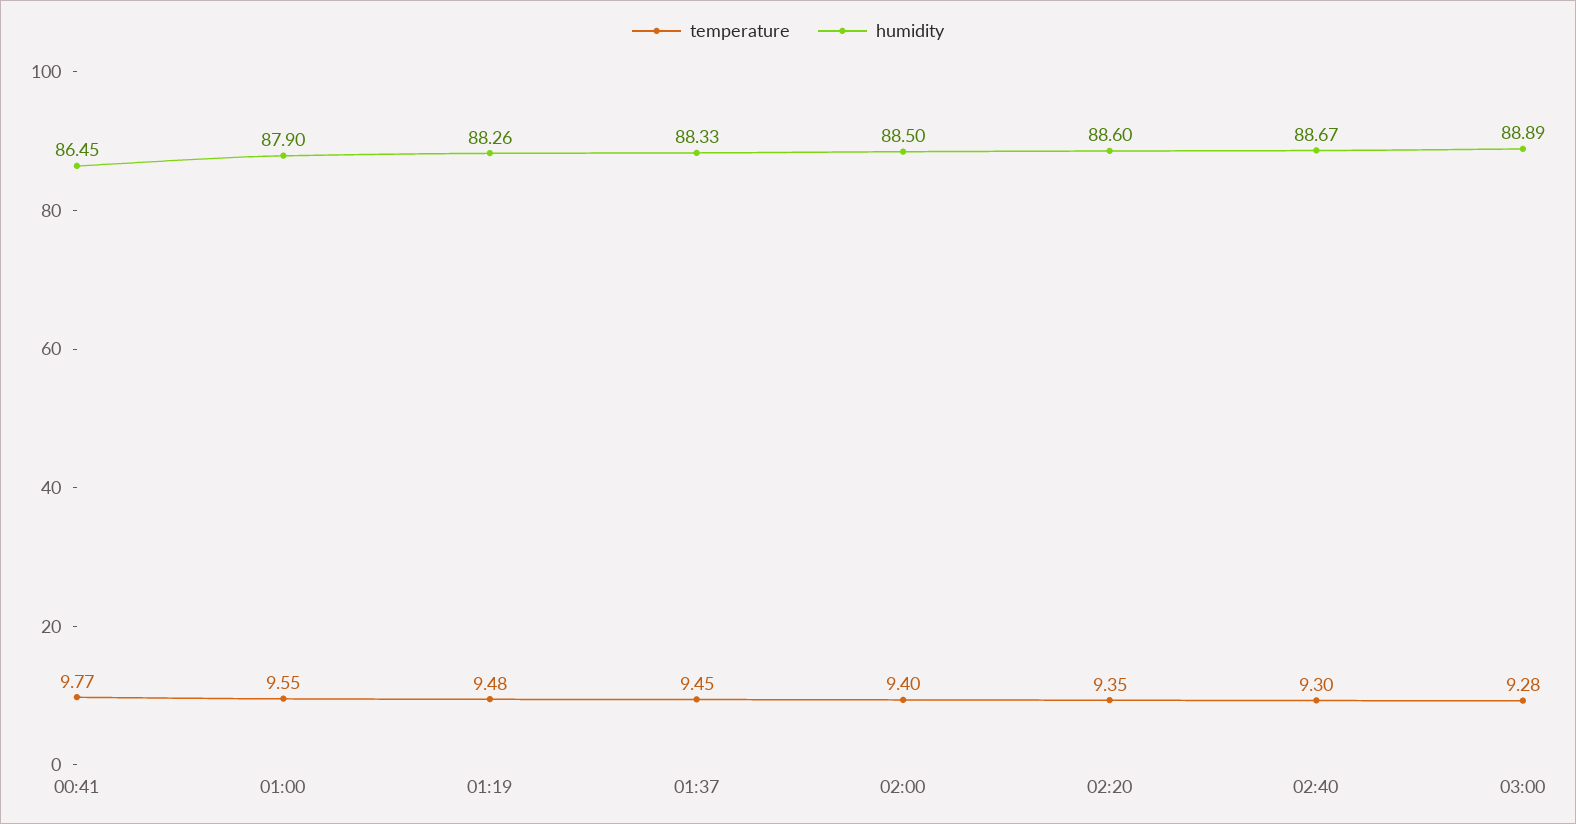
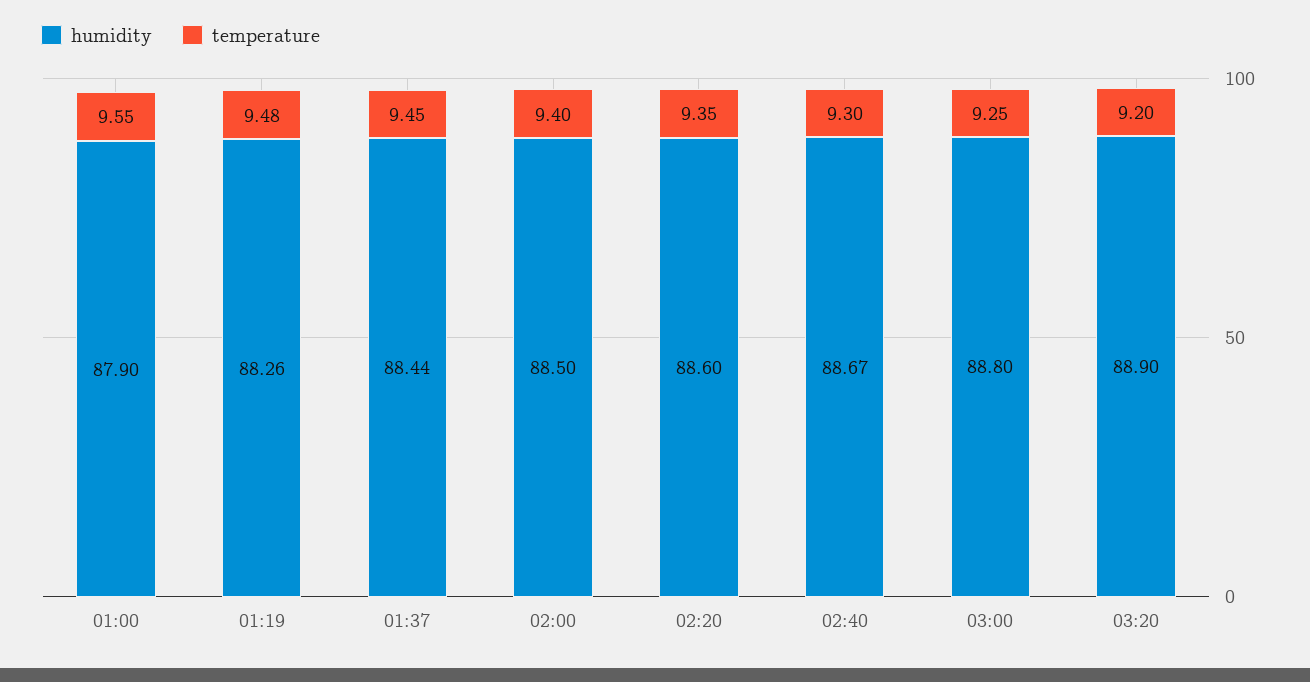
temperature, 00:41: 9.77 -> none
humidity, 00:41: 86.45 -> none
humidity, 01:37: 88.33 -> 88.44
temperature, 03:00: 9.28 -> 9.25
humidity, 03:00: 88.89 -> 88.8
humidity, 03:20: none -> 88.9
temperature, 03:20: none -> 9.2

